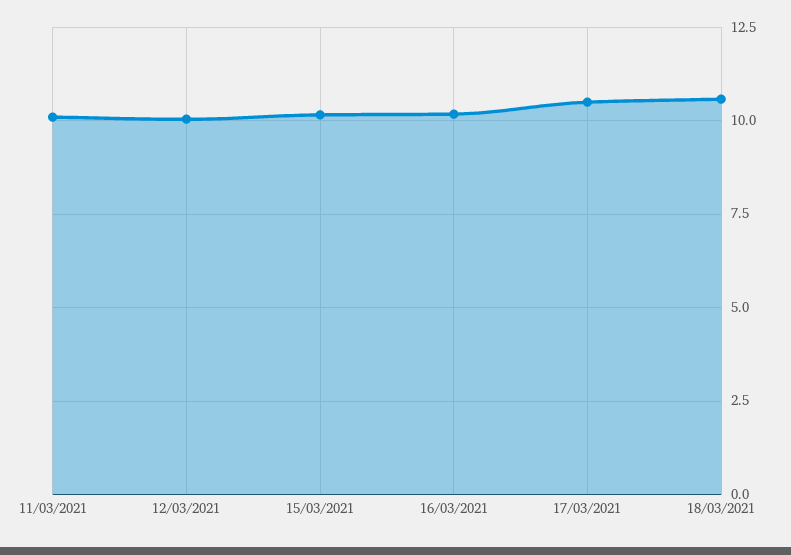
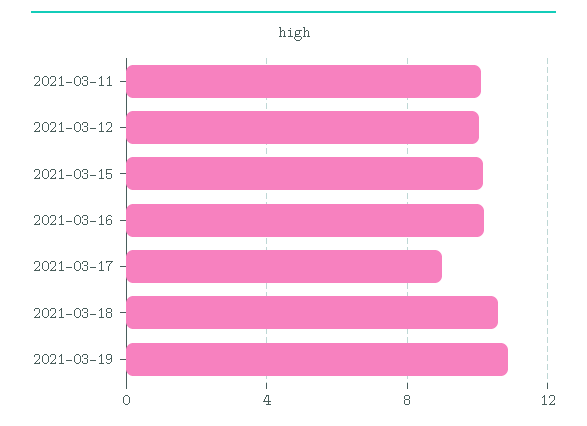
17/03/2021: 10.5 -> 9
2021-03-19: none -> 11

